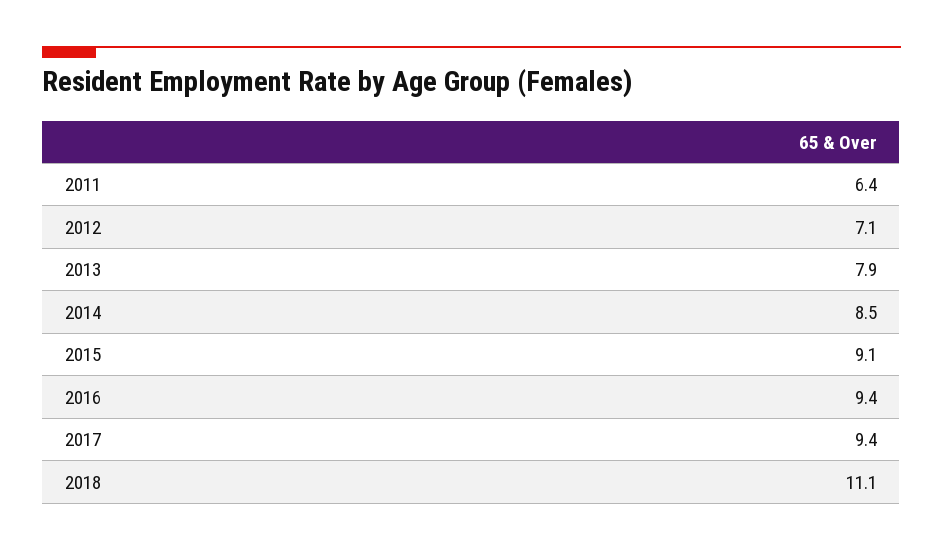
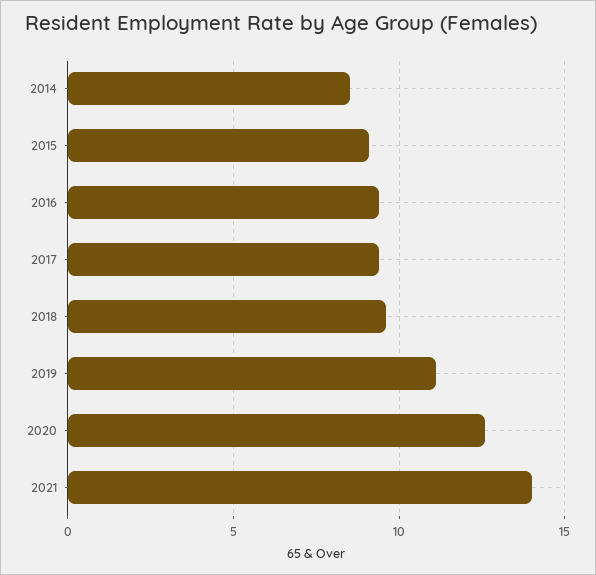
2011: 6.4 -> none
2012: 7.1 -> none
2013: 7.9 -> none
2018: 11.1 -> 9.5
2019: none -> 11
2020: none -> 12.5
2021: none -> 14

